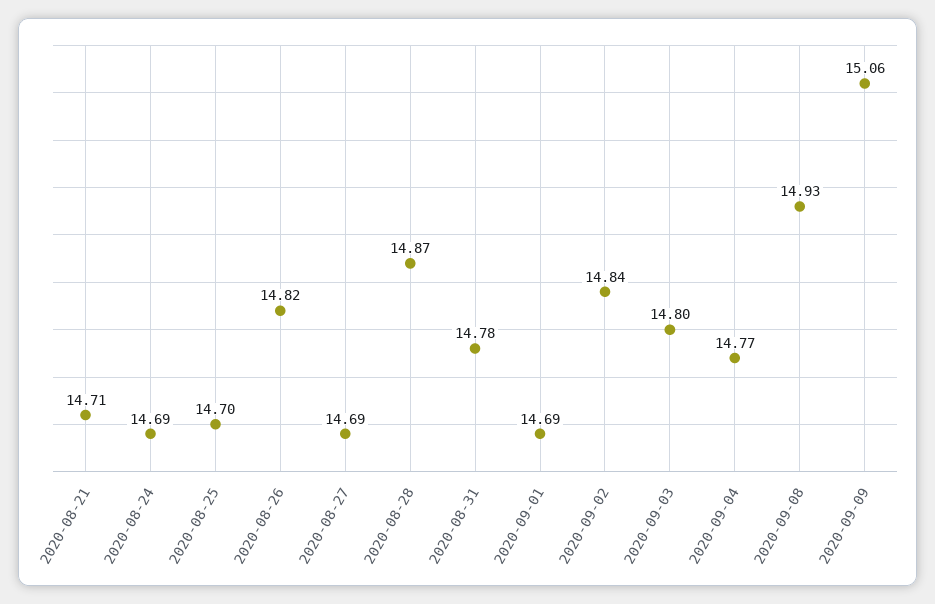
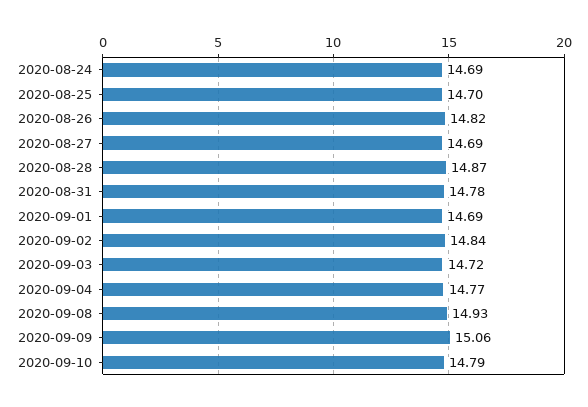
2020-08-21: 14.71 -> none
2020-09-03: 14.8 -> 14.72
2020-09-10: none -> 14.79

